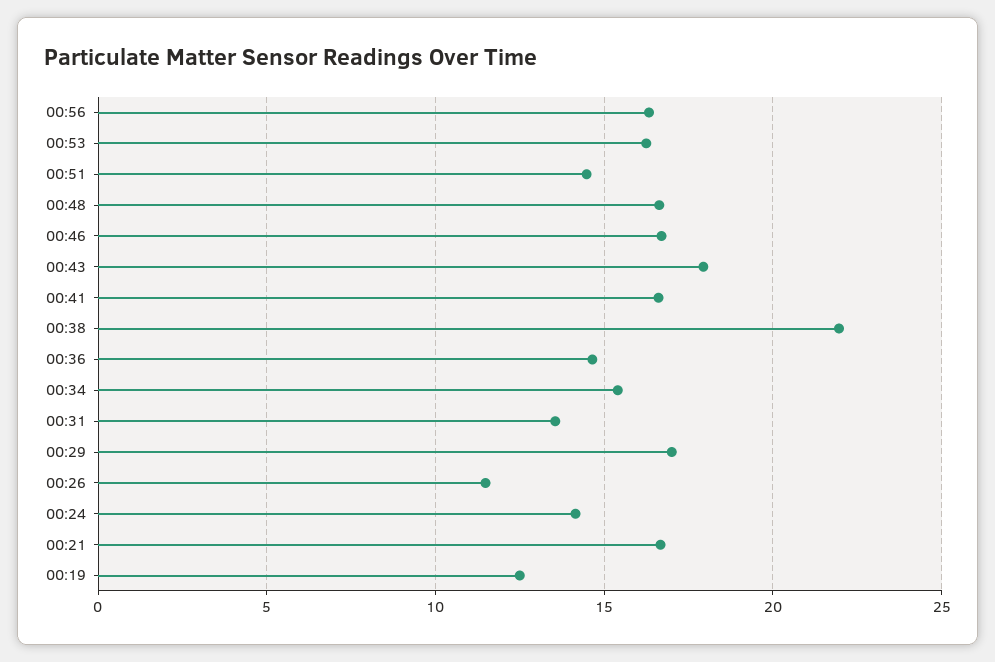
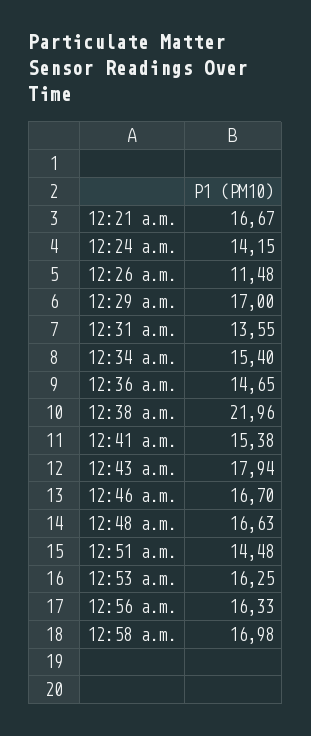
00:41: 16.5 -> 15.38
00:19: 12.5 -> none
12:58 a.m.: none -> 16.98

